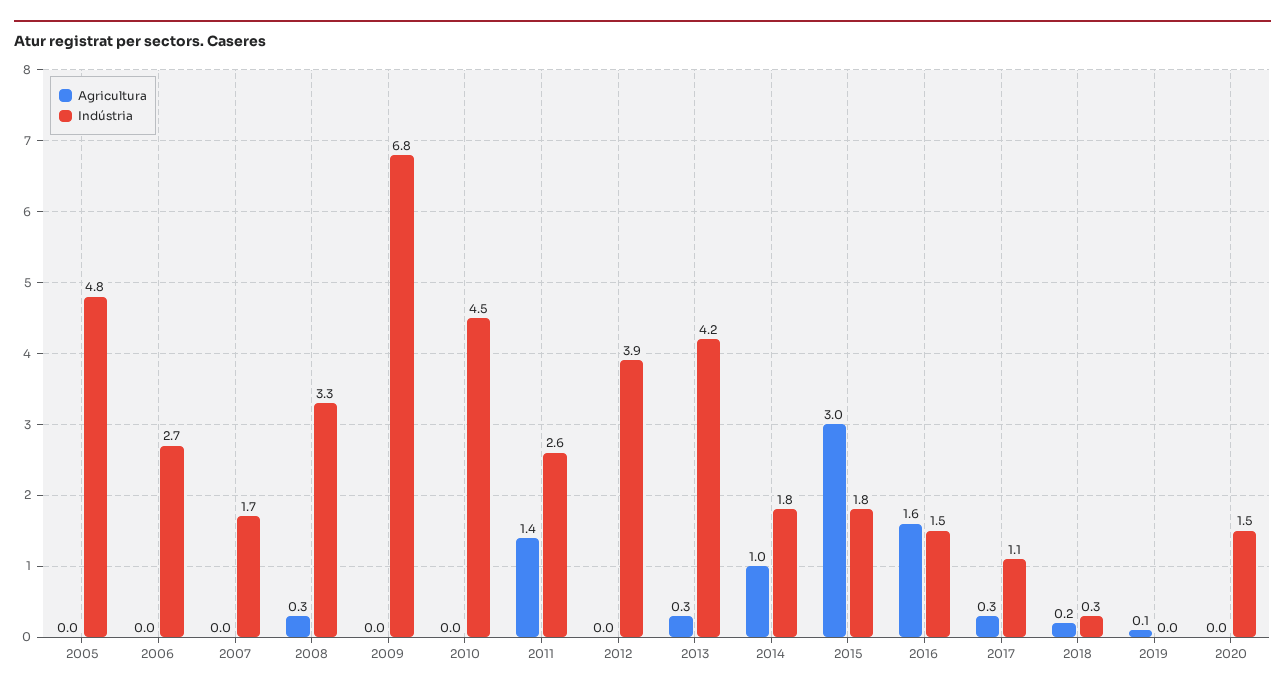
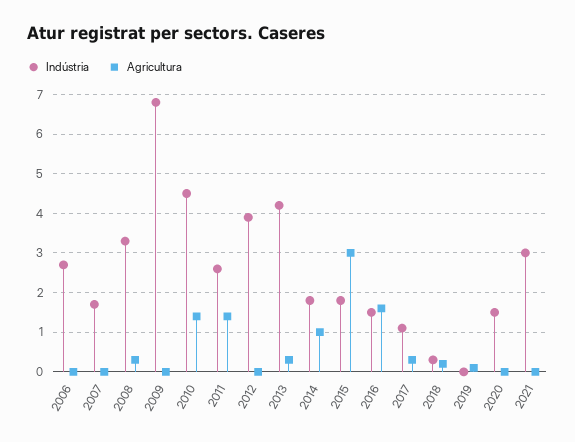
Agricultura, 2005: 0 -> none
Indústria, 2005: 4.8 -> none
Agricultura, 2010: 0 -> 1.5
Indústria, 2021: none -> 3
Agricultura, 2021: none -> 0

